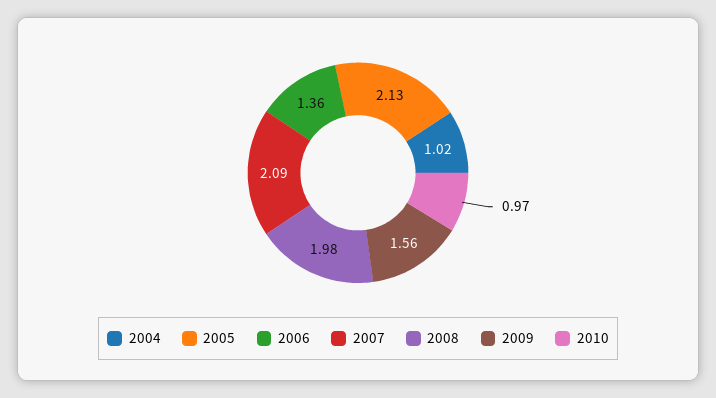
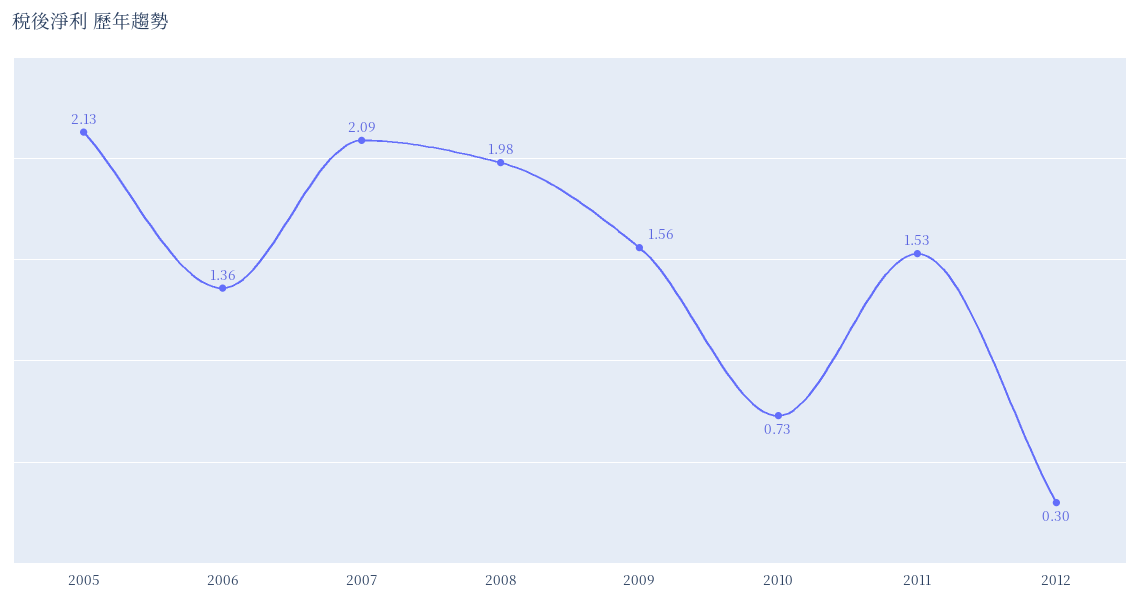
2004: 1.02 -> none
2010: 0.97 -> 0.73
2011: none -> 1.53
2012: none -> 0.3

